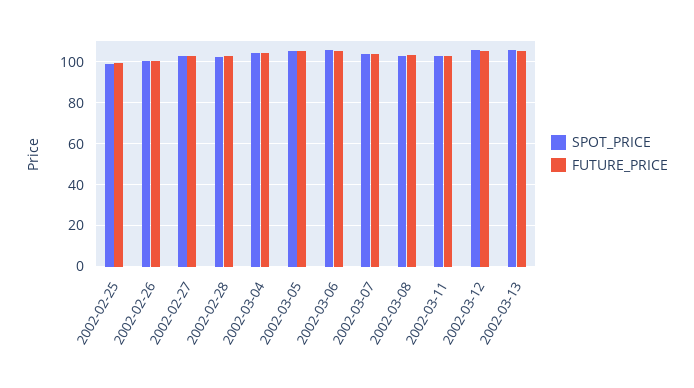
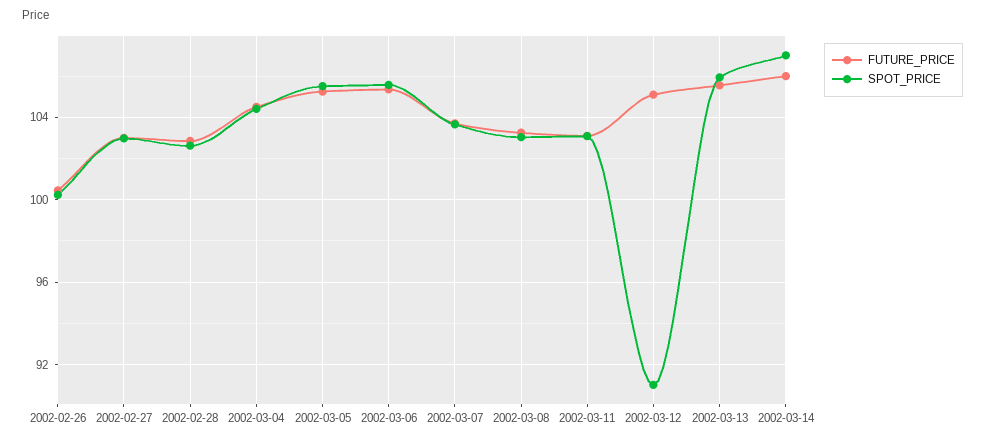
SPOT_PRICE, 2002-02-25: 100 -> none
FUTURE_PRICE, 2002-02-25: 100 -> none
SPOT_PRICE, 2002-03-12: 105 -> 91
FUTURE_PRICE, 2002-03-14: none -> 106
SPOT_PRICE, 2002-03-14: none -> 107

